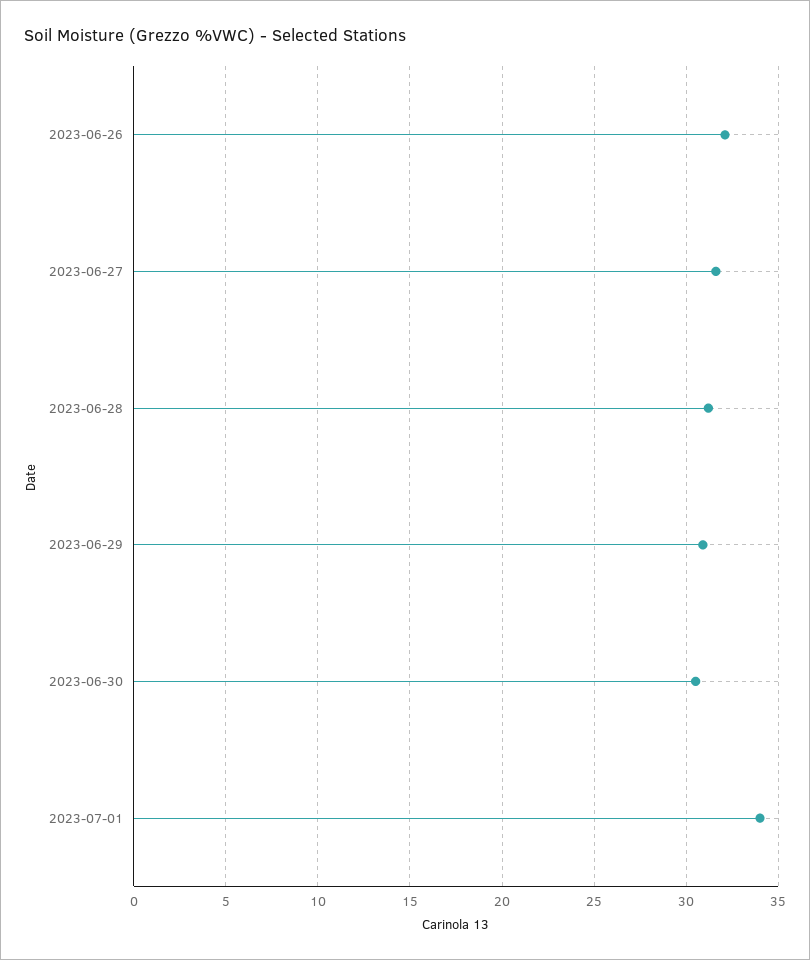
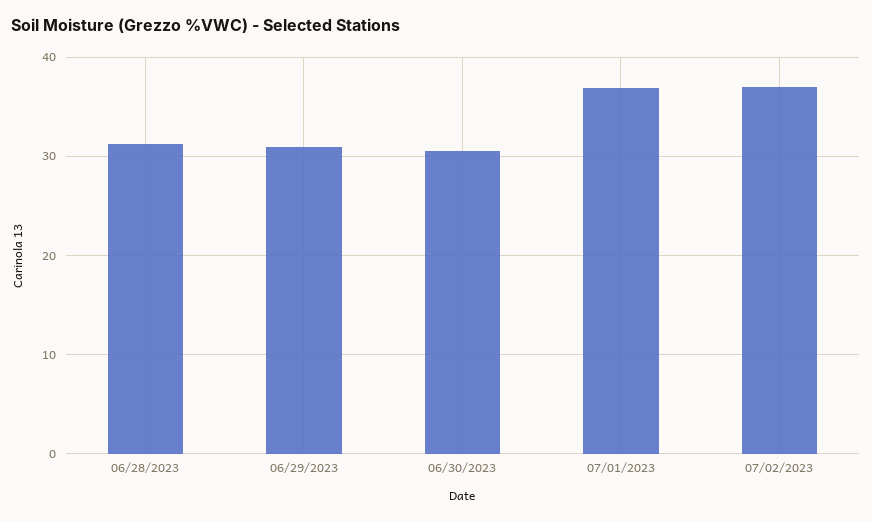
2023-06-26: 32 -> none
2023-06-27: 31.5 -> none
2023-07-01: 34 -> 37
07/02/2023: none -> 37

